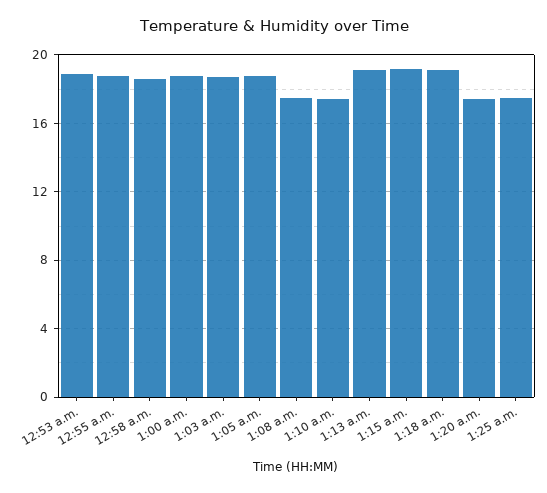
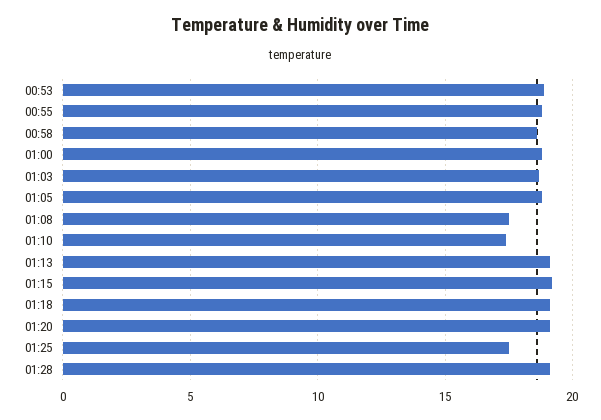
1:20 a.m.: 17.5 -> 19
01:28: none -> 19

